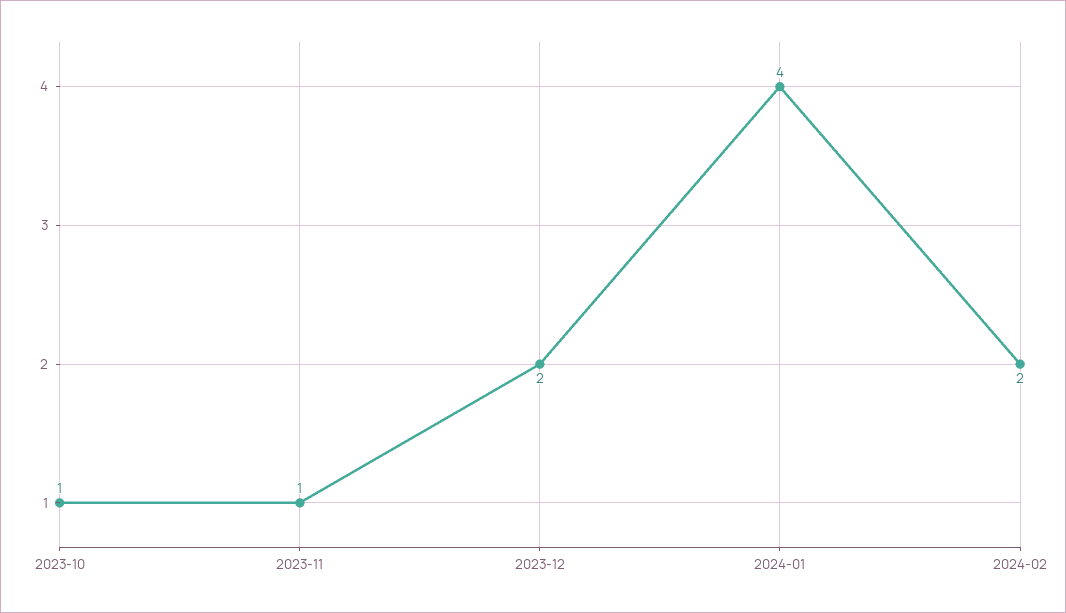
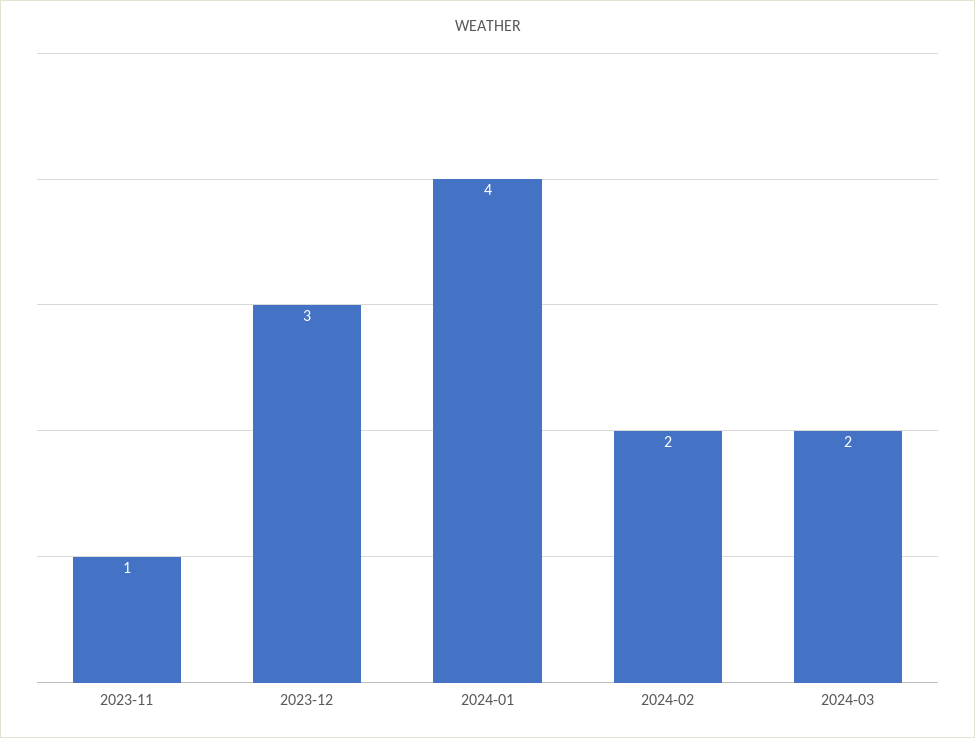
2023-10: 1 -> none
2023-12: 2 -> 3
2024-03: none -> 2

